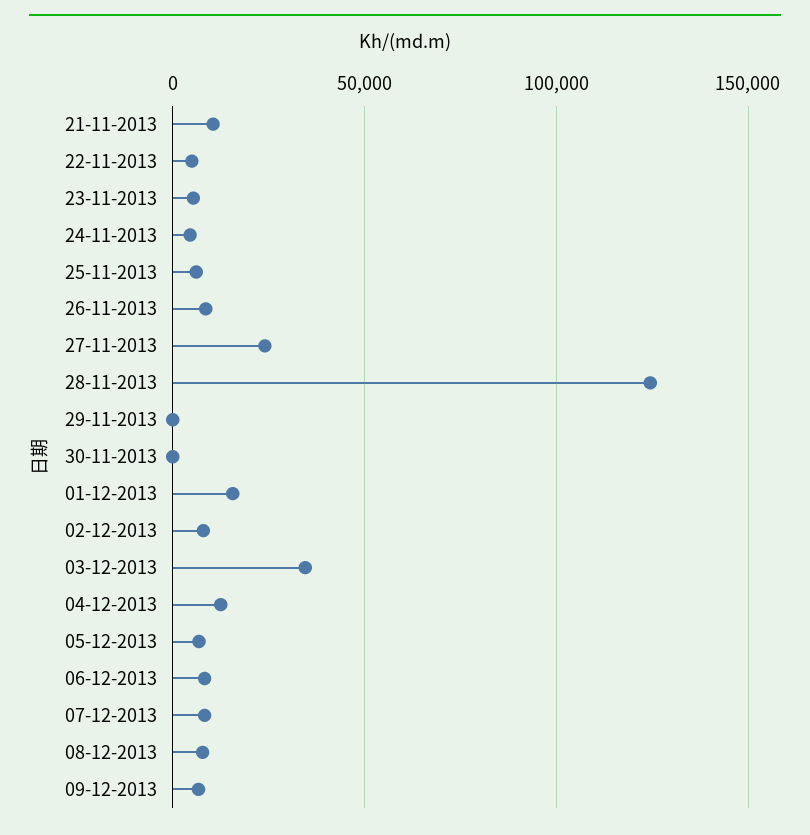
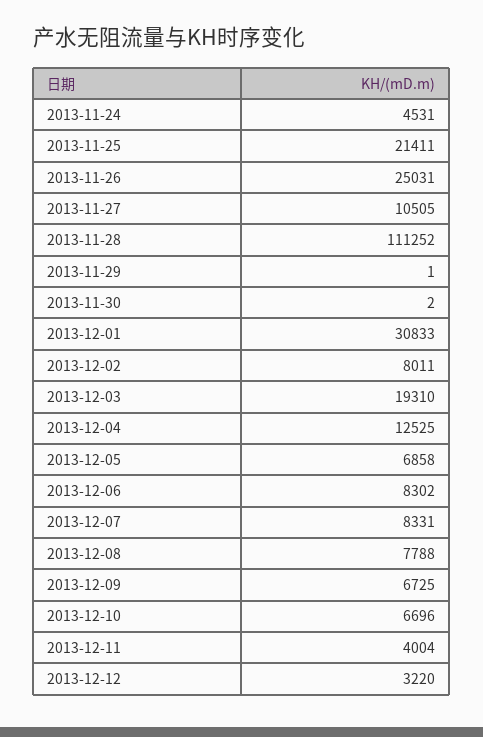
21-11-2013: 10000 -> none
22-11-2013: 5000 -> none
23-11-2013: 5000 -> none
25-11-2013: 5000 -> 21411
26-11-2013: 10000 -> 25031
27-11-2013: 25000 -> 10505
28-11-2013: 125000 -> 111252
01-12-2013: 15000 -> 30833
03-12-2013: 35000 -> 19310
2013-12-10: none -> 6696
2013-12-11: none -> 4004
2013-12-12: none -> 3220

